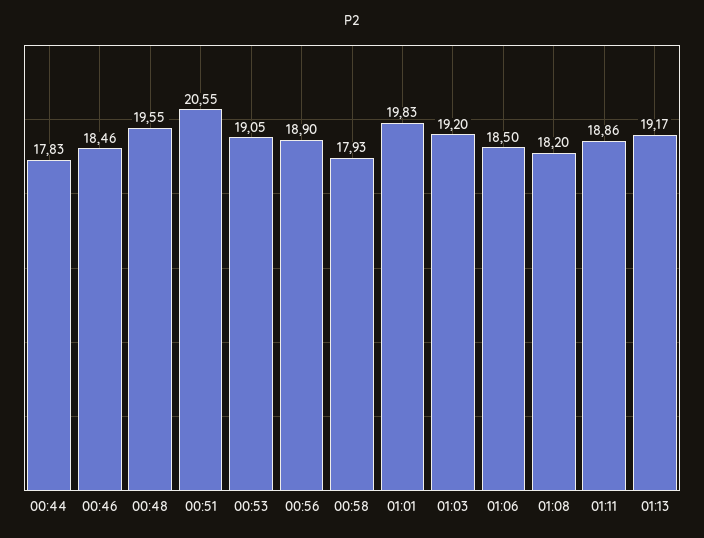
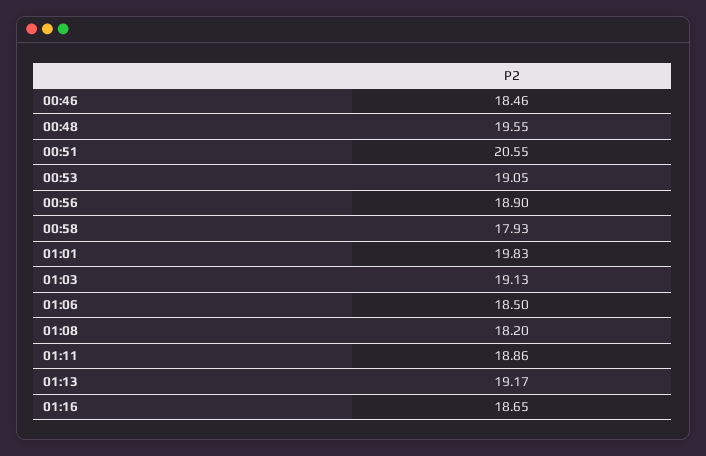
00:44: 17.83 -> none
01:03: 19.2 -> 19.13
01:16: none -> 18.65

